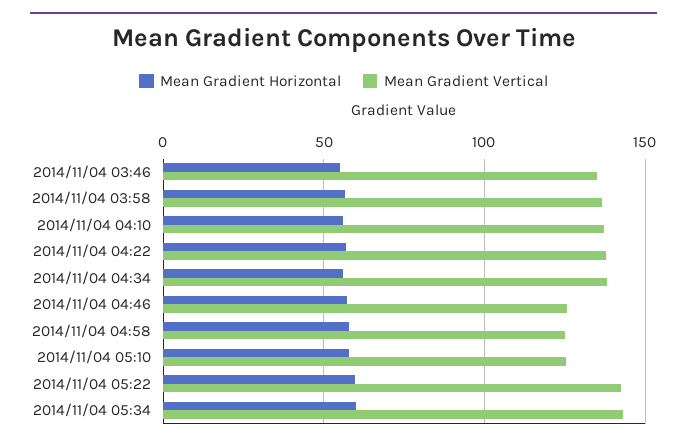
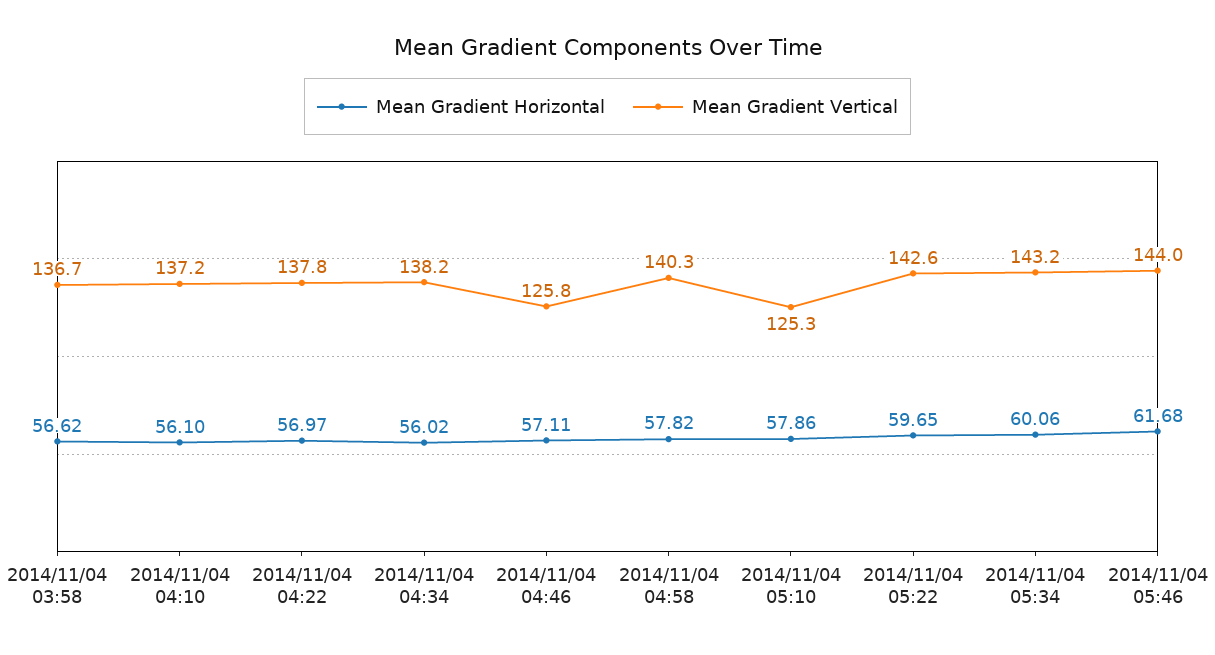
Mean Gradient Horizontal, 2014/11/04 03:46: 55 -> none
Mean Gradient Vertical, 2014/11/04 03:46: 135 -> none
Mean Gradient Vertical, 2014/11/04 04:58: 125 -> 140.3
Mean Gradient Horizontal, 2014/11/04 05:46: none -> 61.68
Mean Gradient Vertical, 2014/11/04 05:46: none -> 144

